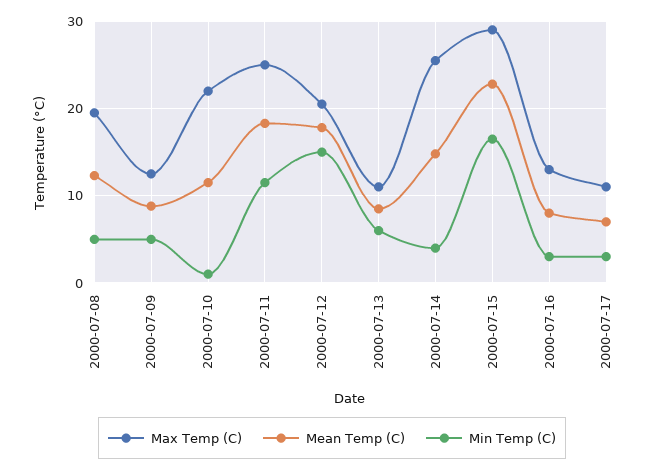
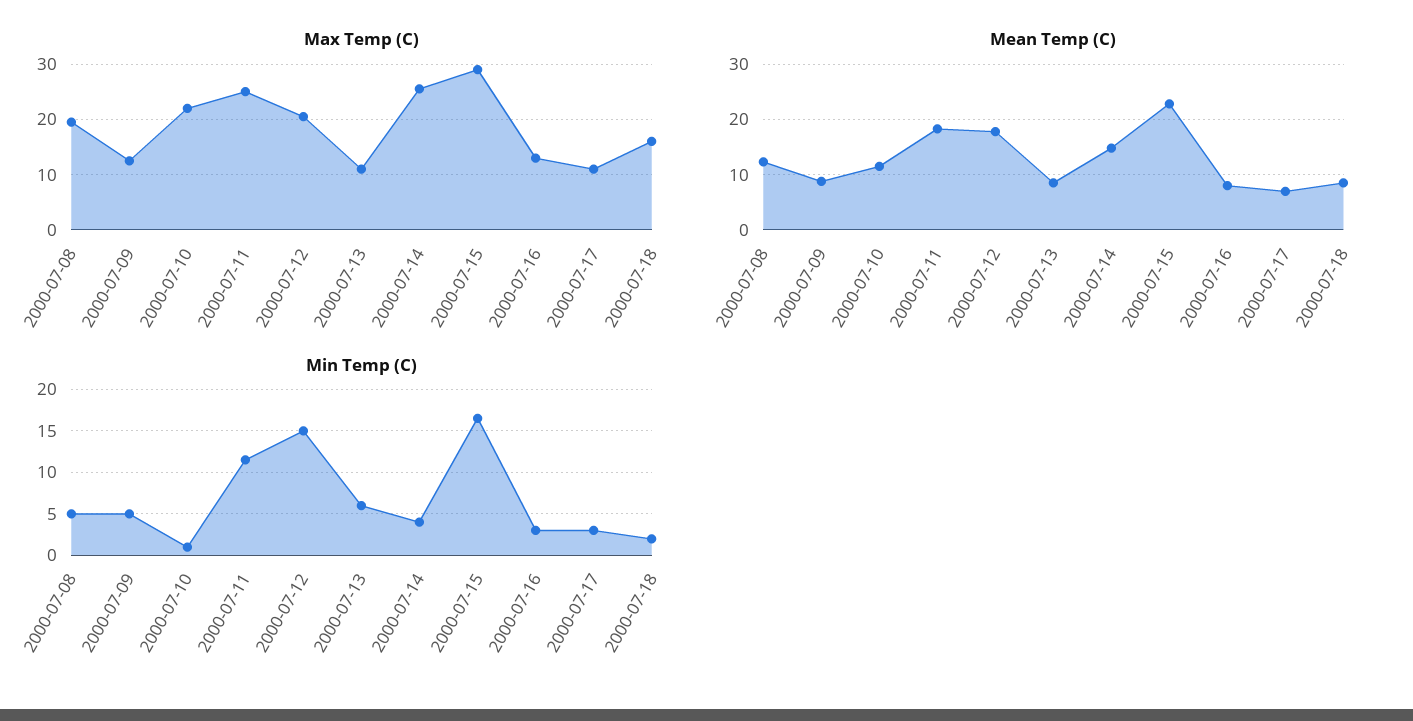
Max Temp (C), 2000-07-18: none -> 16
Mean Temp (C), 2000-07-18: none -> 8
Min Temp (C), 2000-07-18: none -> 2

